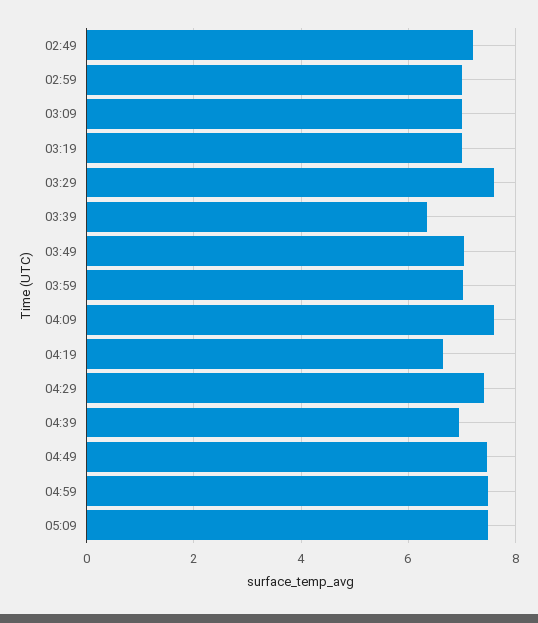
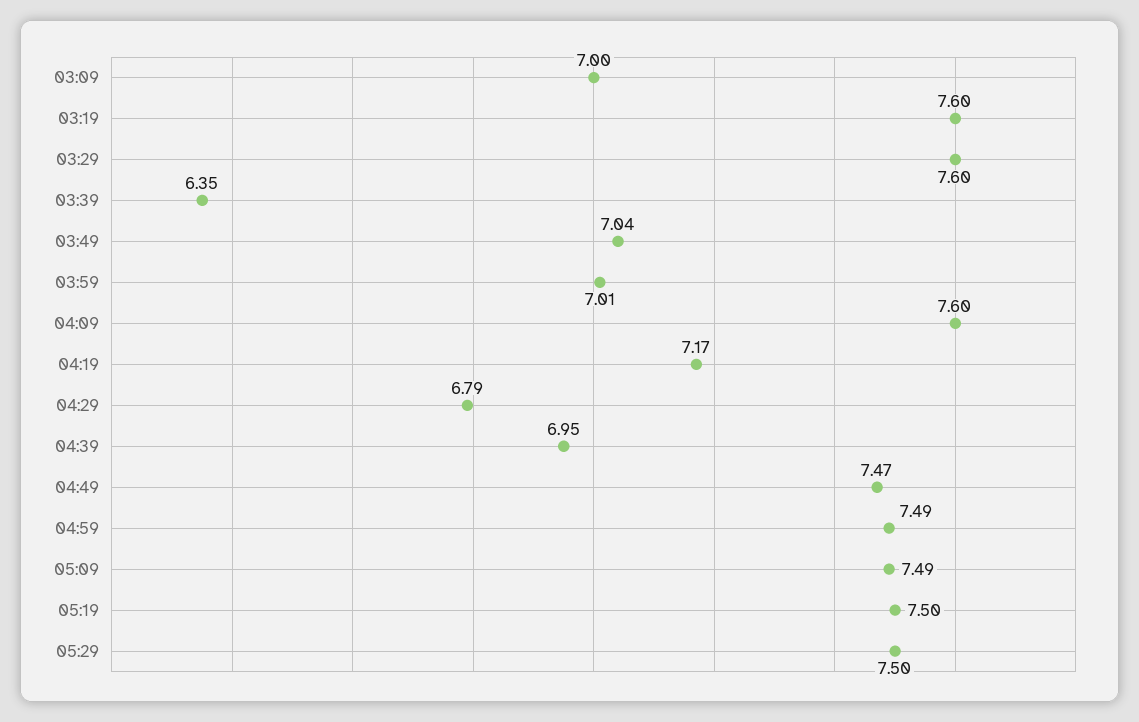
02:49: 7.2 -> none
02:59: 7 -> none
03:19: 7 -> 7.6
04:19: 6.6 -> 7.17
04:29: 7.4 -> 6.79
05:19: none -> 7.5
05:29: none -> 7.5

